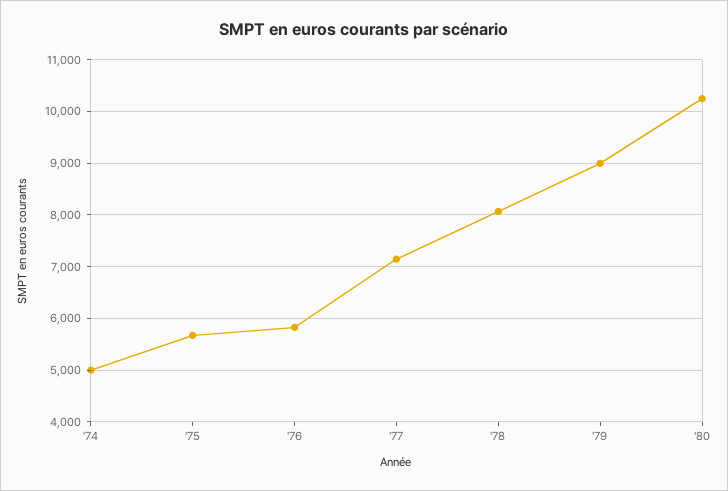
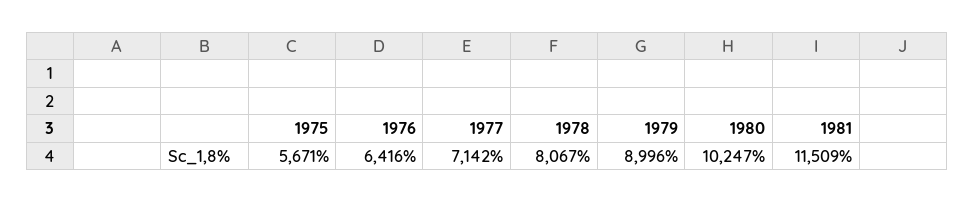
'74: 5000 -> none
'76: 5800 -> 6416
1981: none -> 11509

